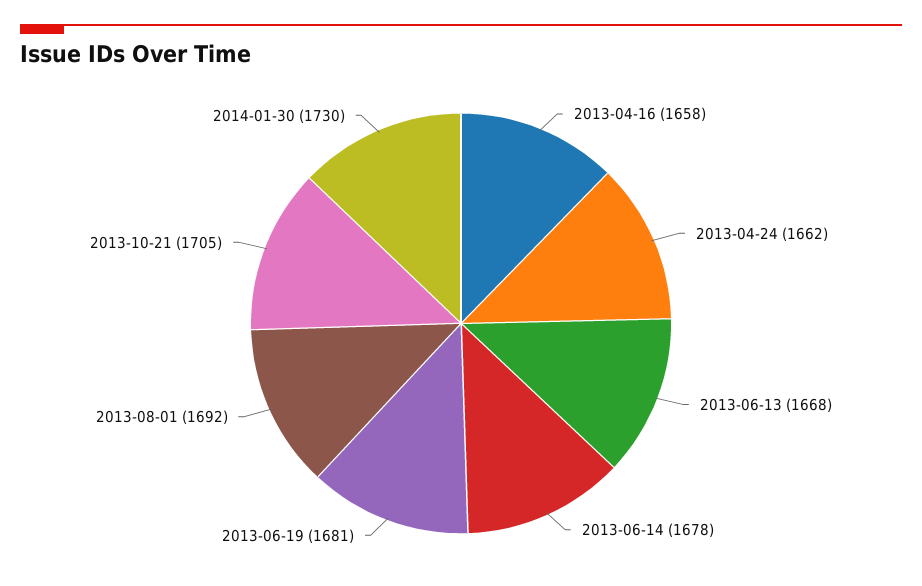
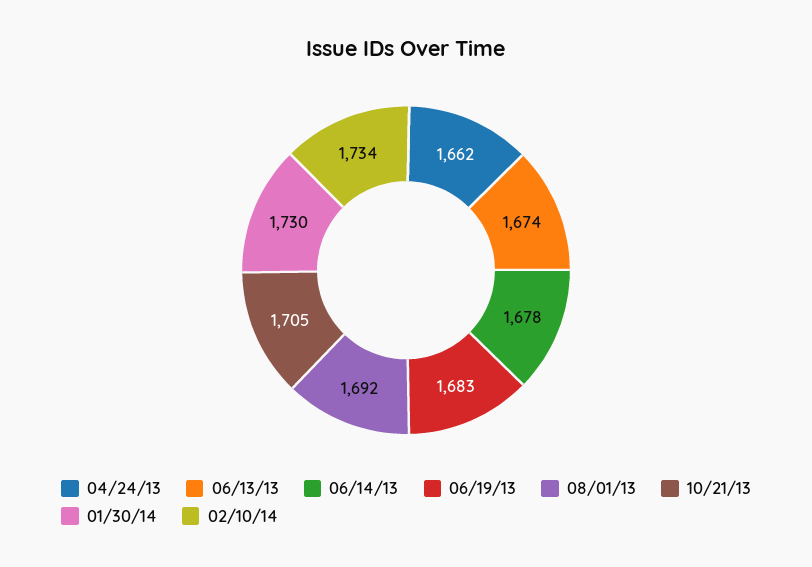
2013-04-16: 1658 -> none
2013-06-13: 1668 -> 1674
2013-06-19: 1681 -> 1683
02/10/14: none -> 1734

